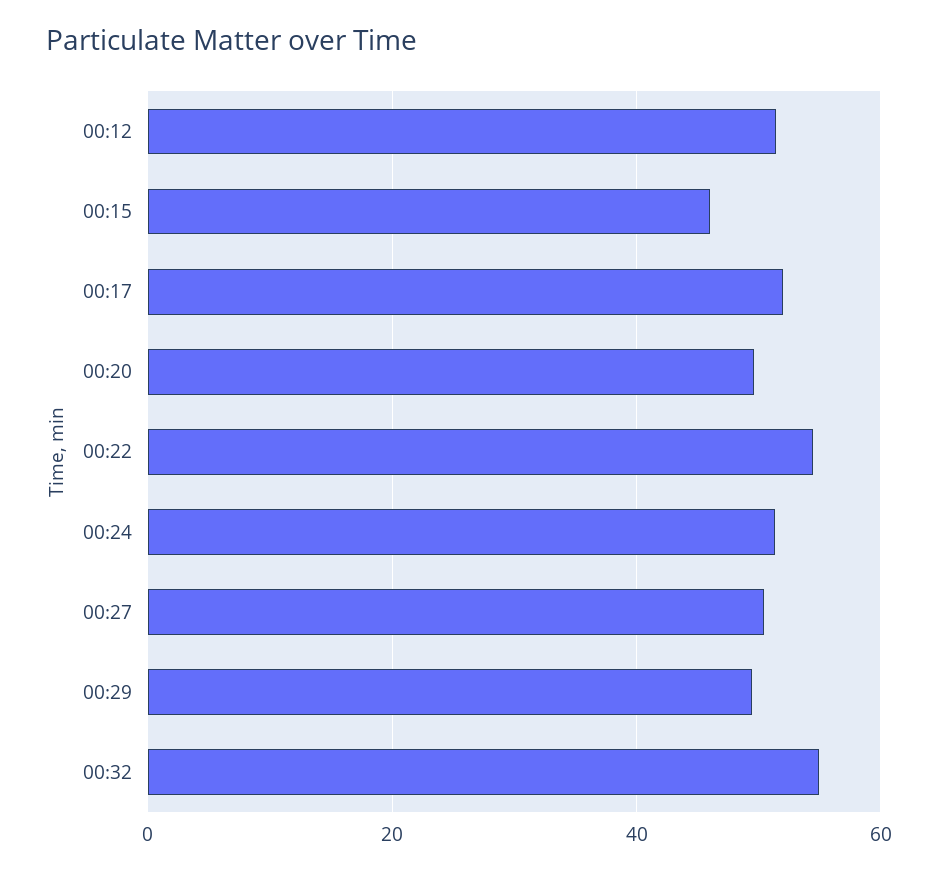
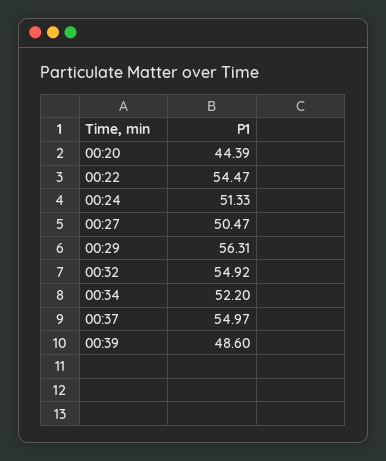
00:12: 52 -> none
00:15: 46 -> none
00:17: 52 -> none
00:20: 50 -> 44.39
00:29: 50 -> 56.31
00:34: none -> 52.2
00:37: none -> 54.97
00:39: none -> 48.6

